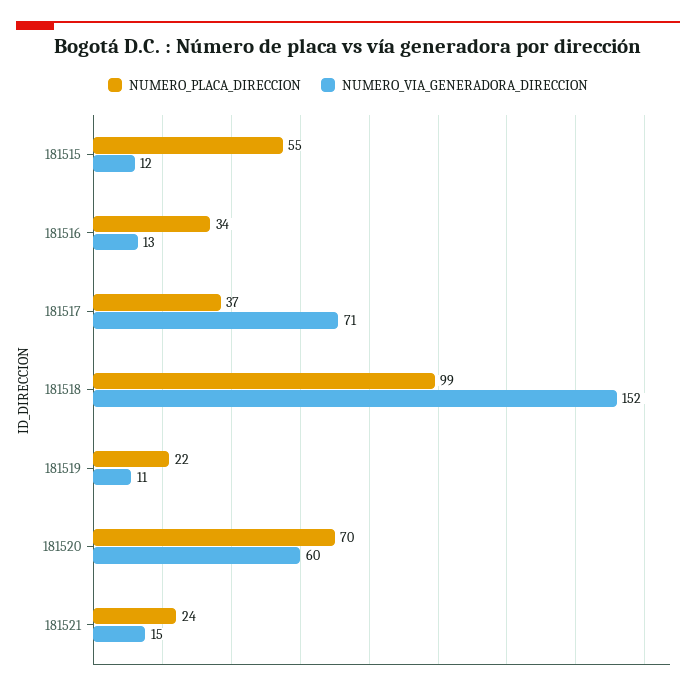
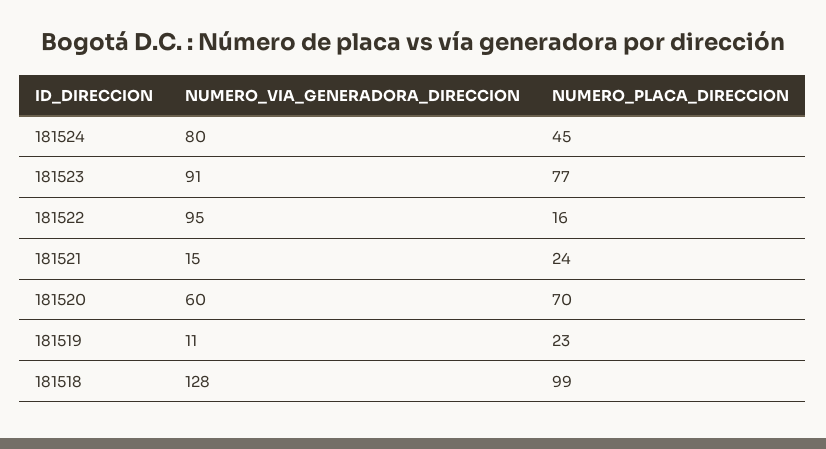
NUMERO_PLACA_DIRECCION, 181515: 55 -> none
NUMERO_VIA_GENERADORA_DIRECCION, 181515: 12 -> none
NUMERO_PLACA_DIRECCION, 181516: 34 -> none
NUMERO_VIA_GENERADORA_DIRECCION, 181516: 13 -> none
NUMERO_PLACA_DIRECCION, 181517: 37 -> none
NUMERO_VIA_GENERADORA_DIRECCION, 181517: 71 -> none
NUMERO_VIA_GENERADORA_DIRECCION, 181518: 152 -> 128
NUMERO_PLACA_DIRECCION, 181519: 22 -> 23
NUMERO_VIA_GENERADORA_DIRECCION, 181524: none -> 80
NUMERO_PLACA_DIRECCION, 181524: none -> 45
NUMERO_VIA_GENERADORA_DIRECCION, 181523: none -> 91
NUMERO_PLACA_DIRECCION, 181523: none -> 77
NUMERO_VIA_GENERADORA_DIRECCION, 181522: none -> 95
NUMERO_PLACA_DIRECCION, 181522: none -> 16

